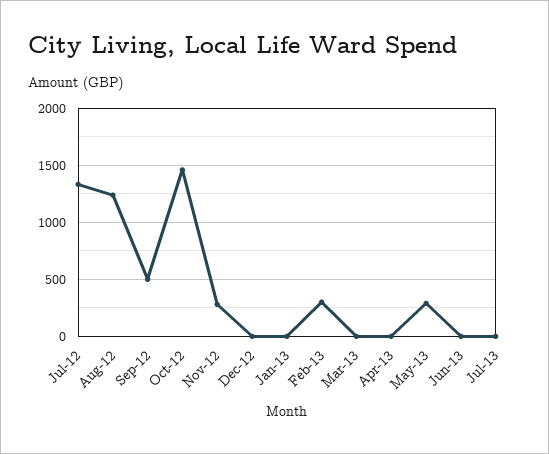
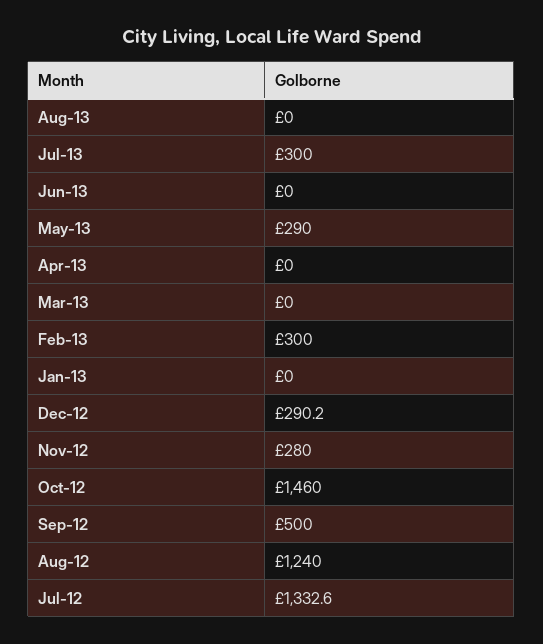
Dec-12: 0 -> 290.2
Jul-13: 0 -> 300
Aug-13: none -> 0

